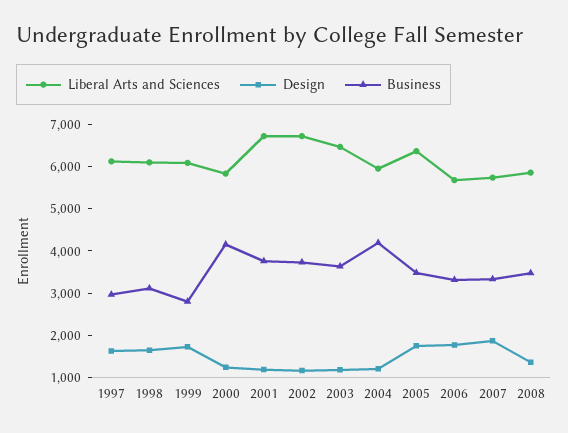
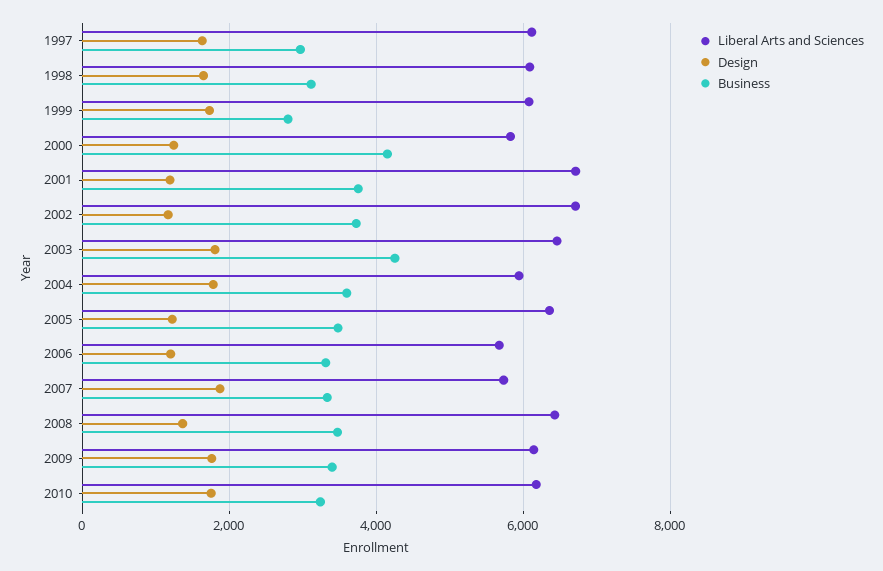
Design, 2003: 1200 -> 1800
Business, 2003: 3600 -> 4200
Design, 2004: 1200 -> 1800
Business, 2004: 4200 -> 3600
Design, 2005: 1800 -> 1200
Design, 2006: 1800 -> 1200
Liberal Arts and Sciences, 2008: 5800 -> 6400
Liberal Arts and Sciences, 2009: none -> 6200
Design, 2009: none -> 1800
Business, 2009: none -> 3400
Liberal Arts and Sciences, 2010: none -> 6200
Design, 2010: none -> 1800
Business, 2010: none -> 3200

